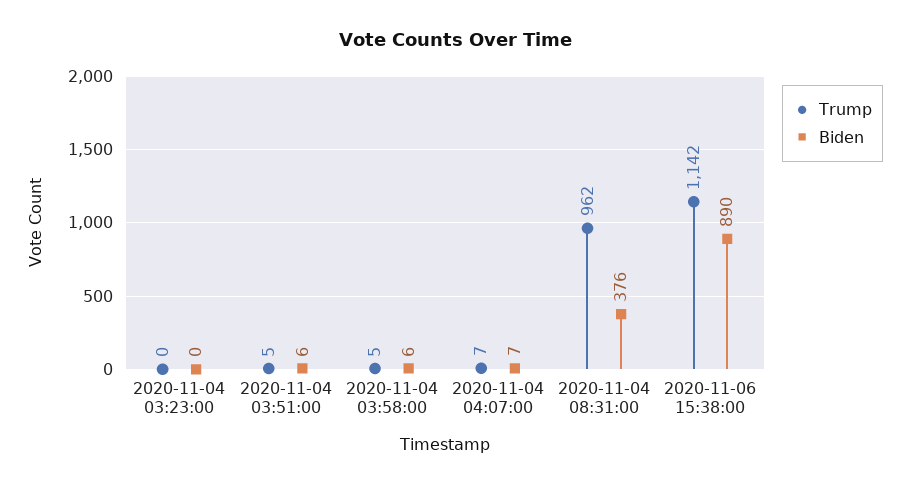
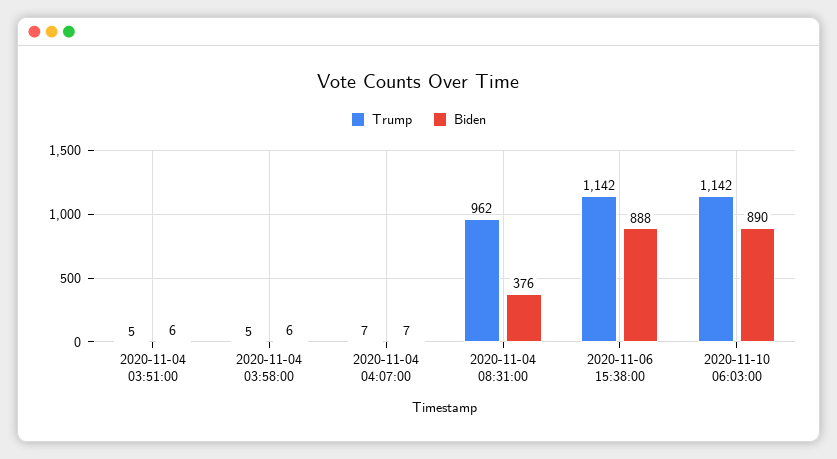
Trump, 2020-11-04 03:23:00: 0 -> none
Biden, 2020-11-04 03:23:00: 0 -> none
Biden, 2020-11-06 15:38:00: 890 -> 888
Trump, 2020-11-10 06:03:00: none -> 1142
Biden, 2020-11-10 06:03:00: none -> 890

